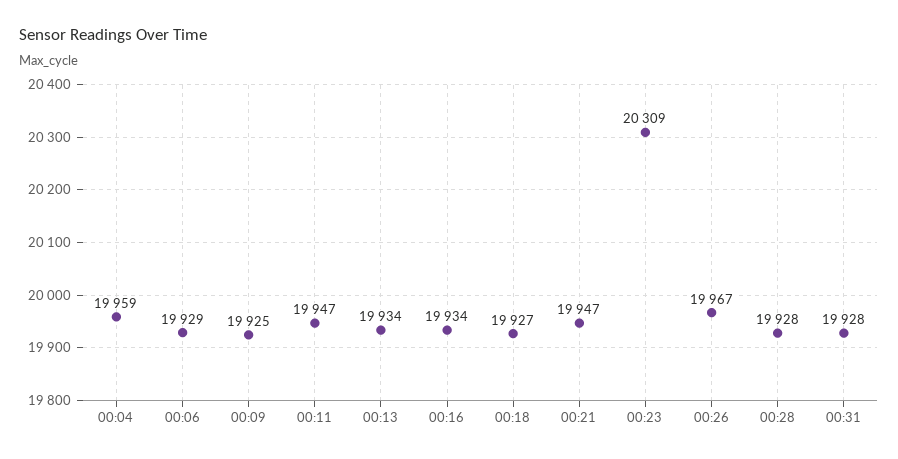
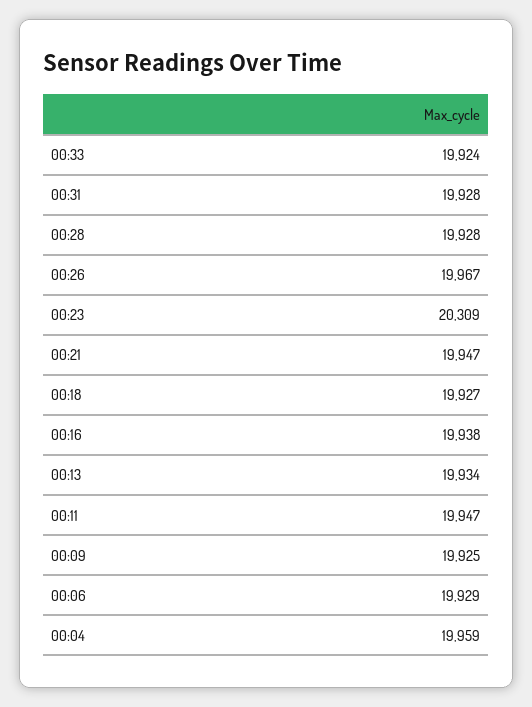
00:16: 19934 -> 19938
00:33: none -> 19924

